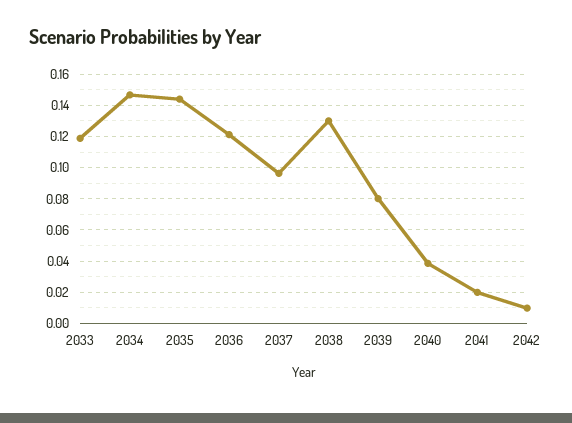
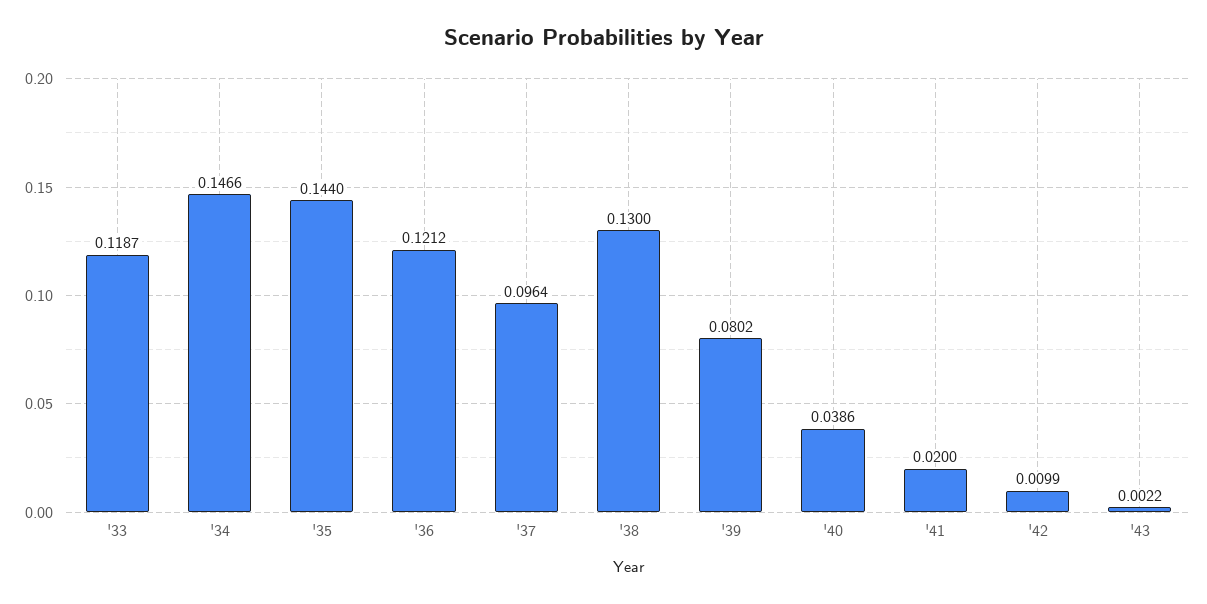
'43: none -> 0.0022

